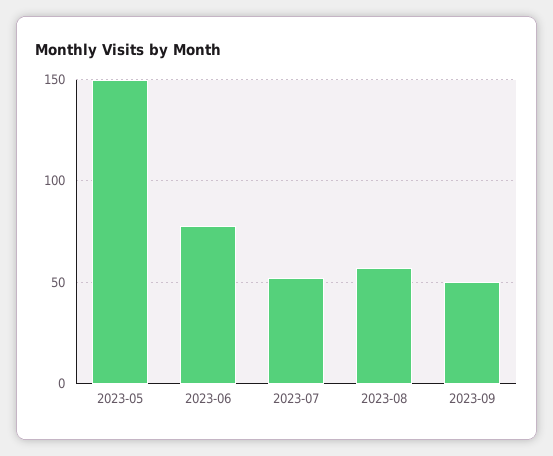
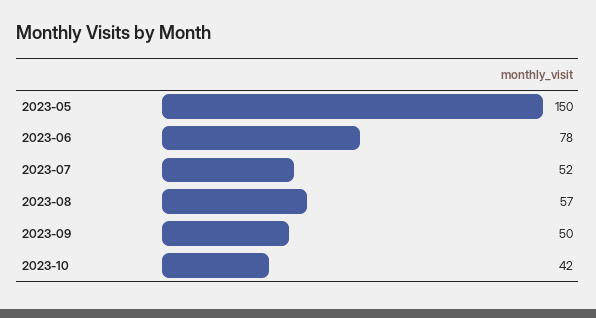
2023-10: none -> 42

